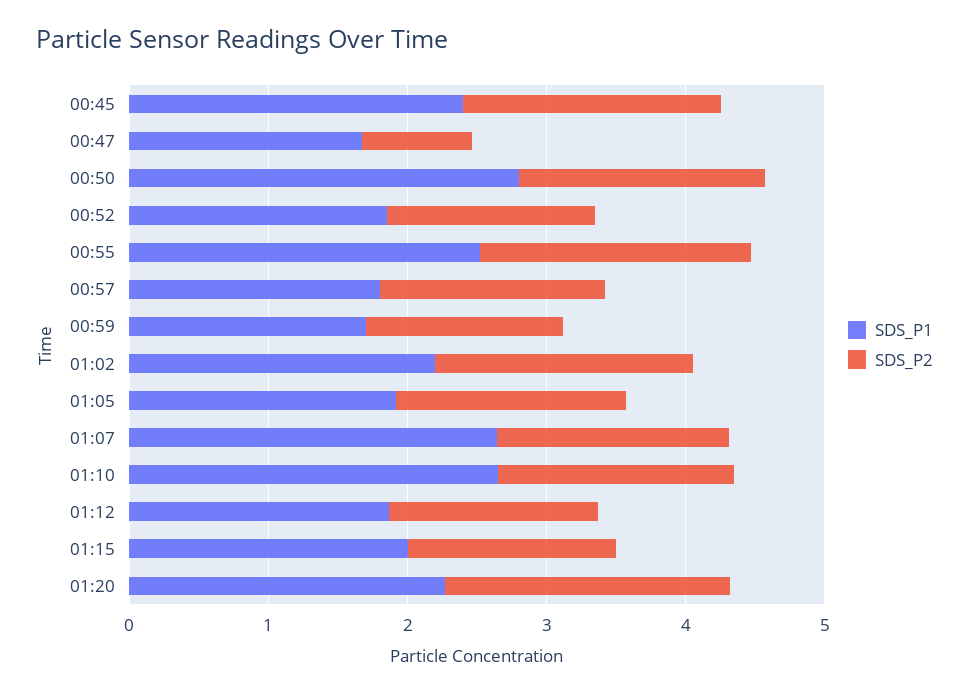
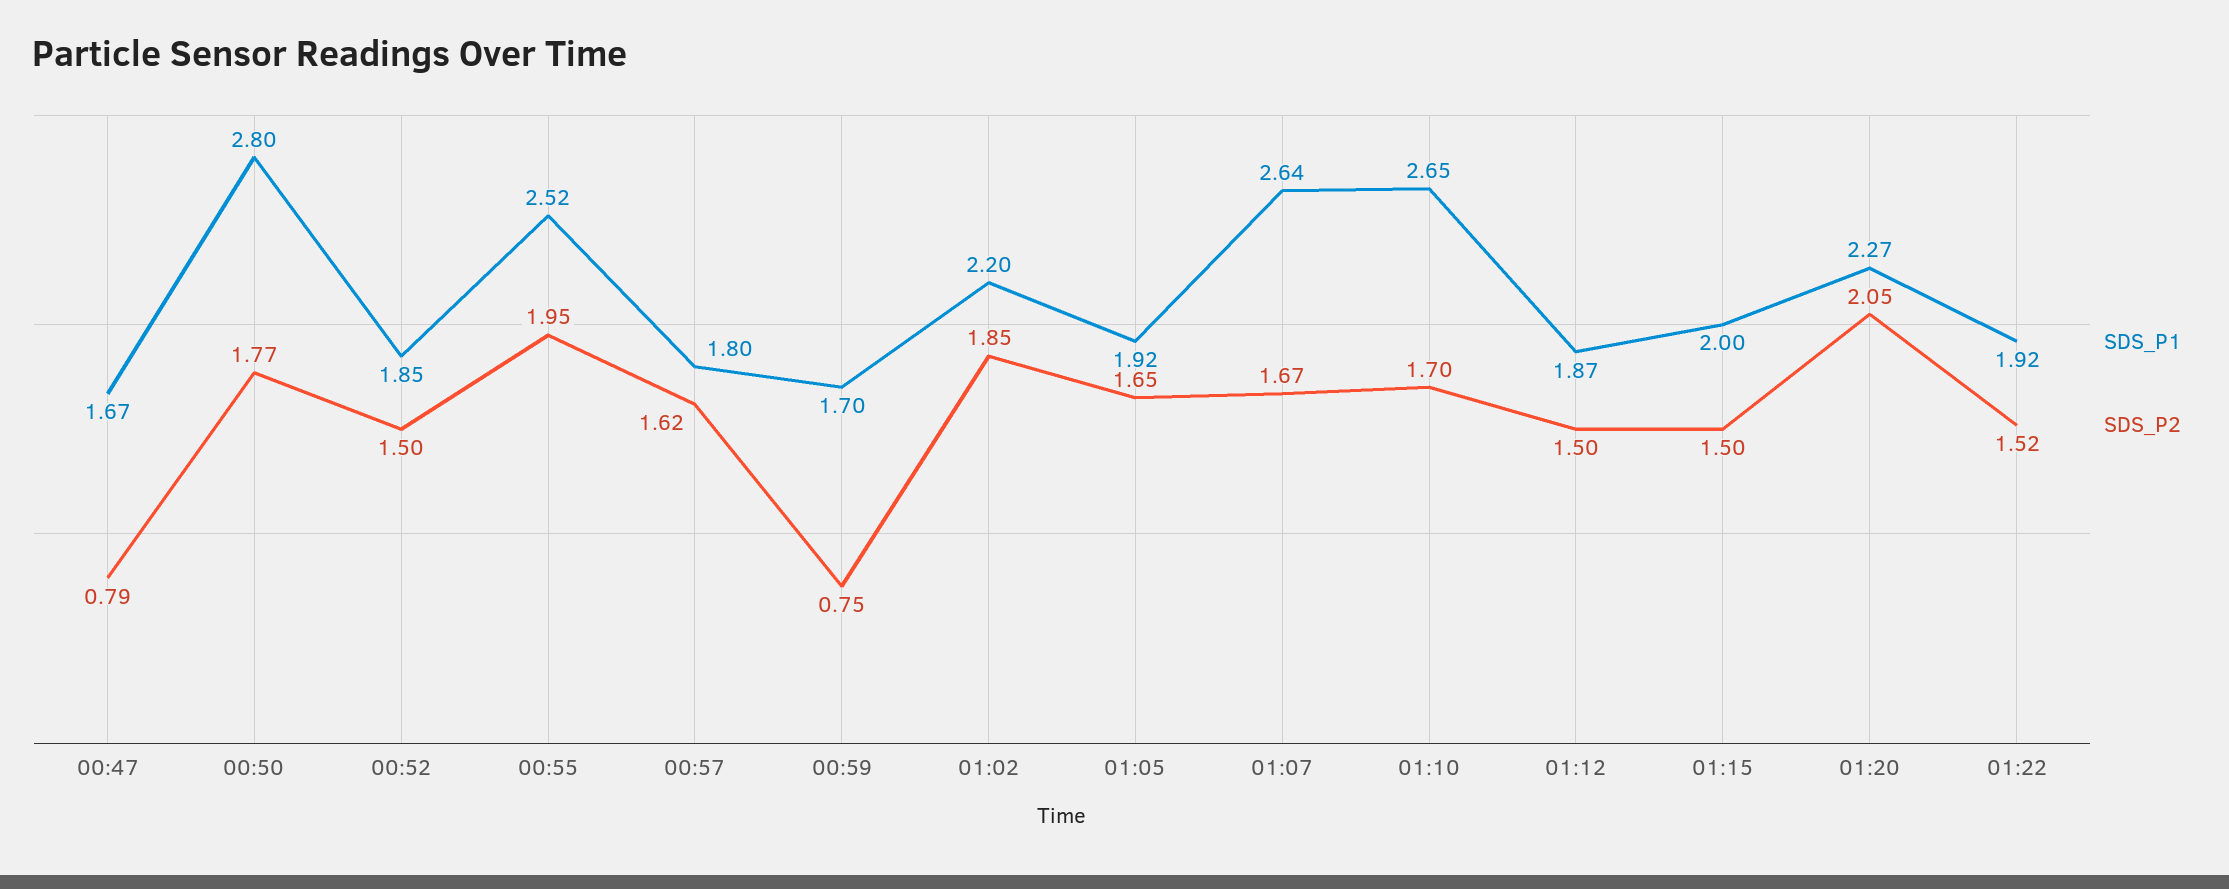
SDS_P1, 00:45: 2.4 -> none
SDS_P2, 00:45: 1.8 -> none
SDS_P2, 00:59: 1.4 -> 0.75
SDS_P1, 01:22: none -> 1.92
SDS_P2, 01:22: none -> 1.52

